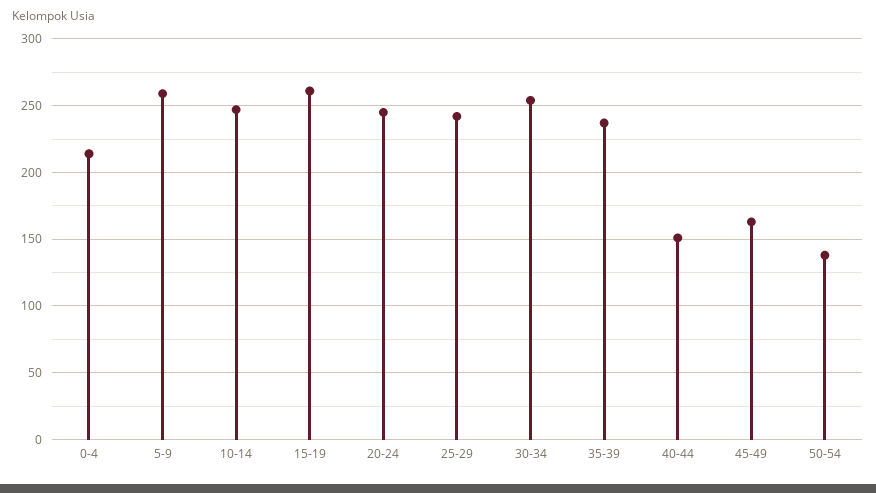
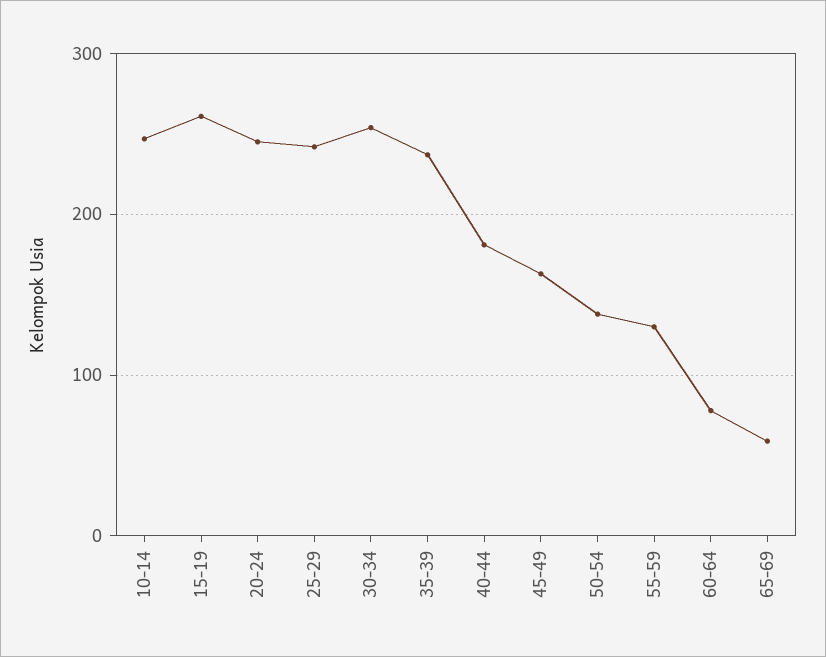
0-4: 215 -> none
5-9: 260 -> none
40-44: 150 -> 180
55-59: none -> 130
60-64: none -> 80
65-69: none -> 60

